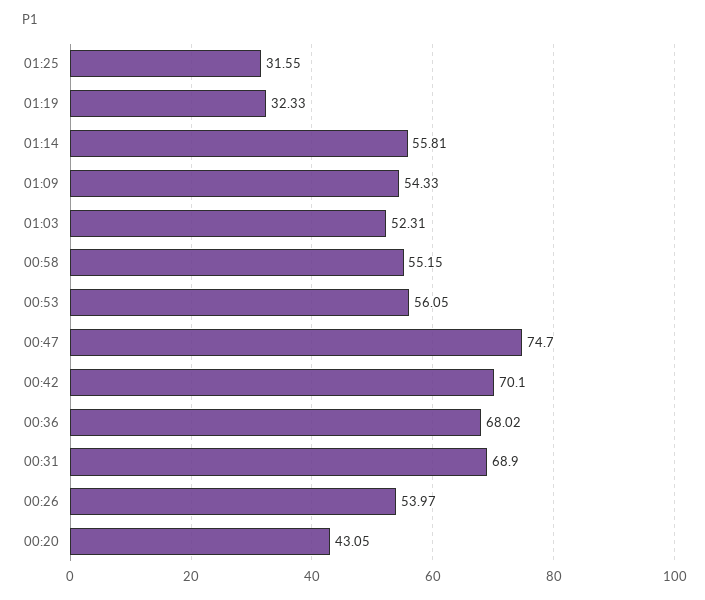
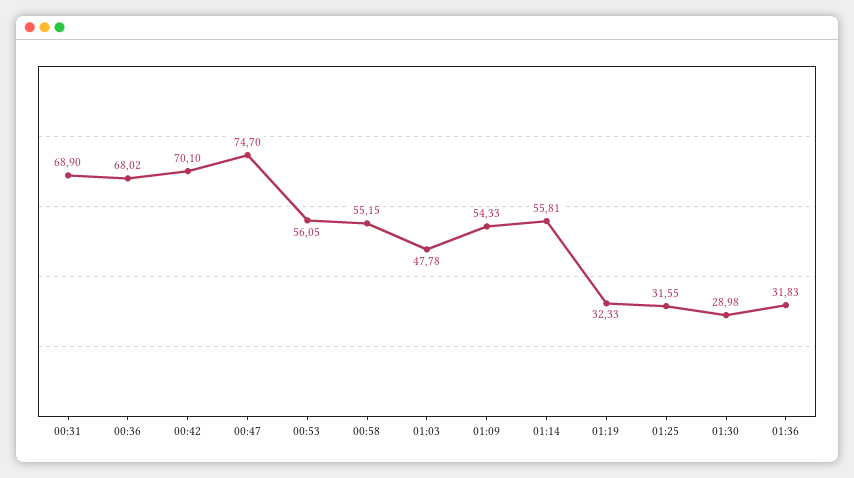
01:03: 52.31 -> 47.78
00:26: 53.97 -> none
00:20: 43.05 -> none
01:30: none -> 28.98
01:36: none -> 31.83

